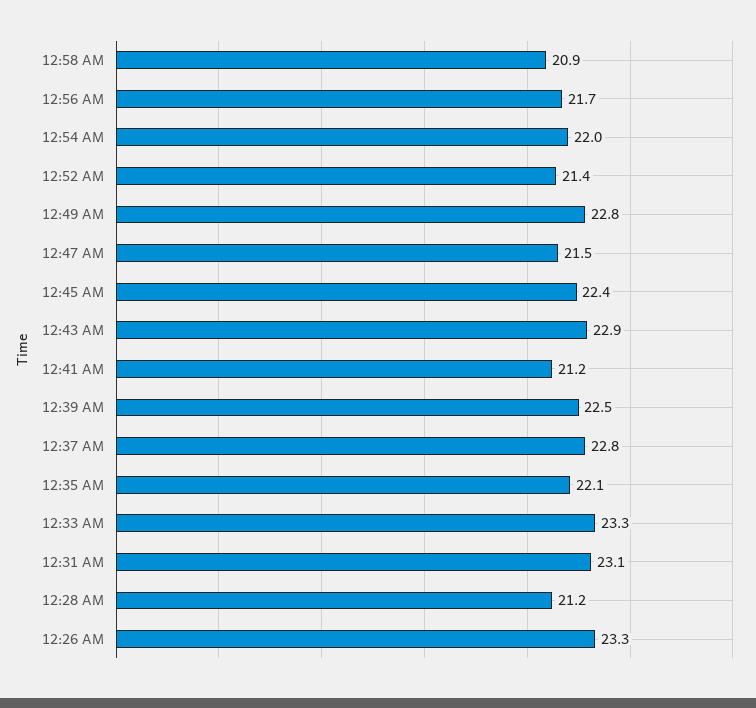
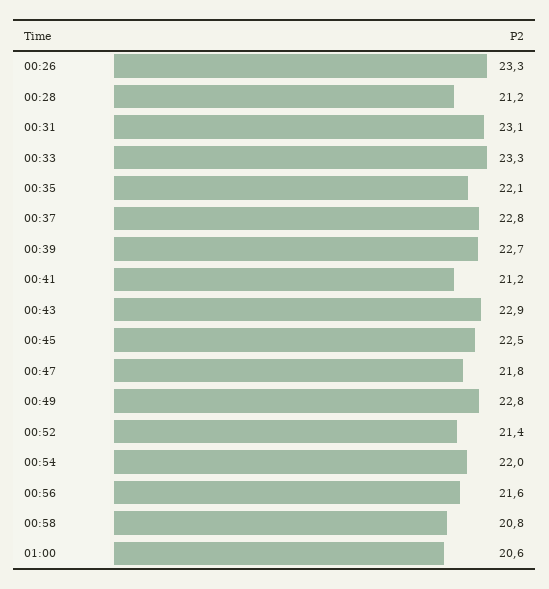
12:58 AM: 20.9 -> 20.8
12:56 AM: 21.7 -> 21.6
12:47 AM: 21.5 -> 21.8
12:45 AM: 22.4 -> 22.5
12:39 AM: 22.5 -> 22.7
01:00: none -> 20.6

